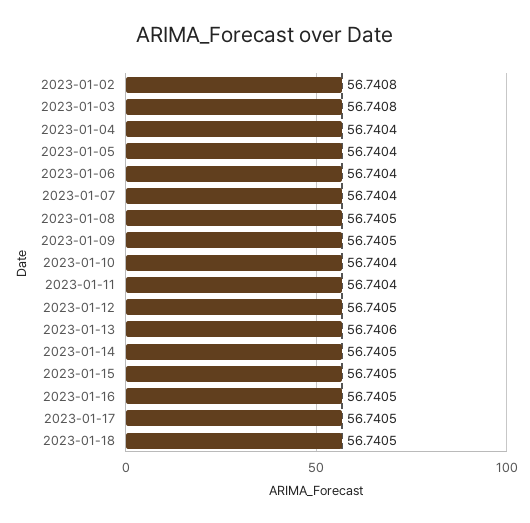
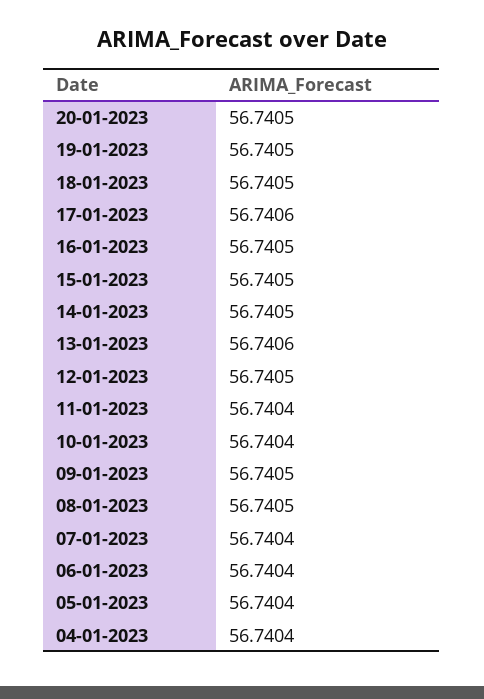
2023-01-02: 56.7408 -> none
2023-01-03: 56.7408 -> none
2023-01-17: 56.7405 -> 56.7406
20-01-2023: none -> 56.7405
19-01-2023: none -> 56.7405

